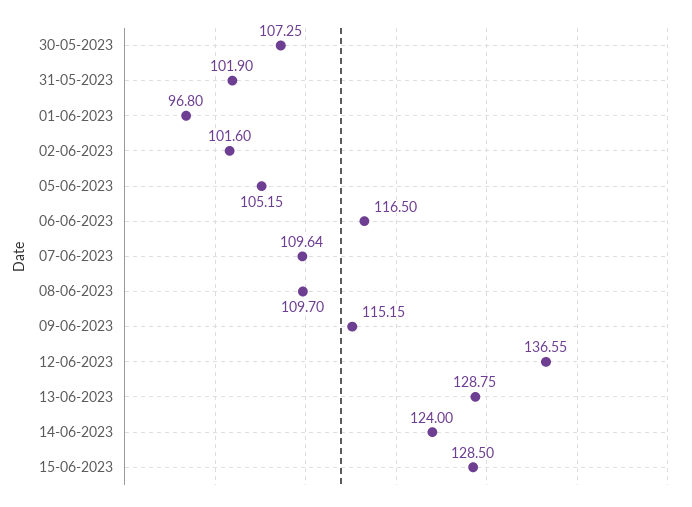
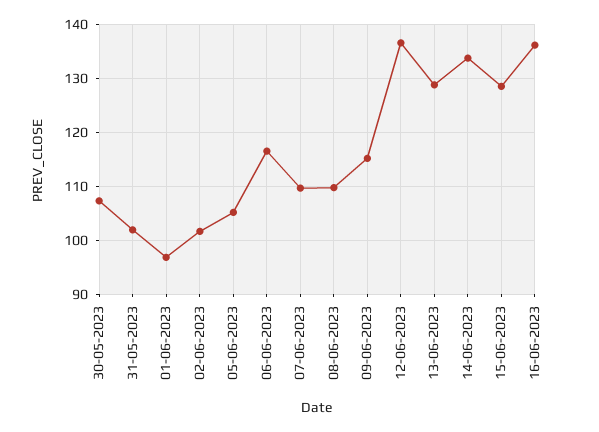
14-06-2023: 124 -> 134
16-06-2023: none -> 136

